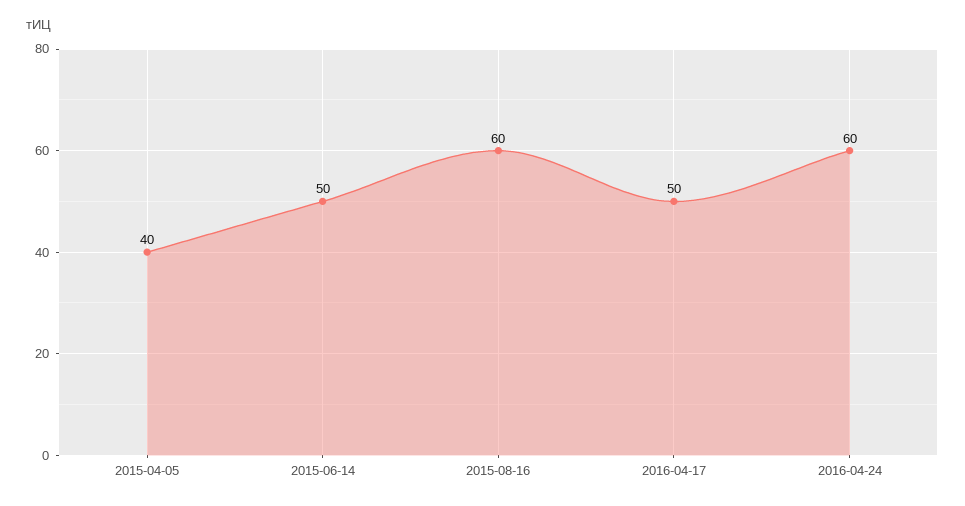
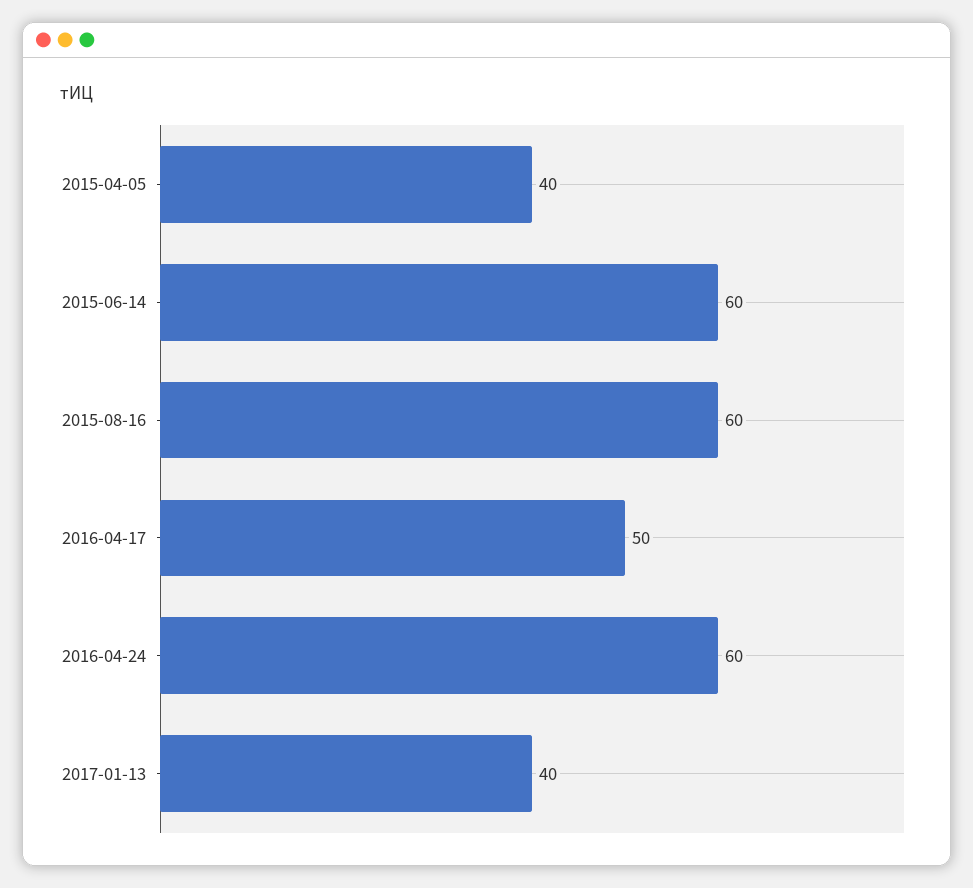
2015-06-14: 50 -> 60
2017-01-13: none -> 40

